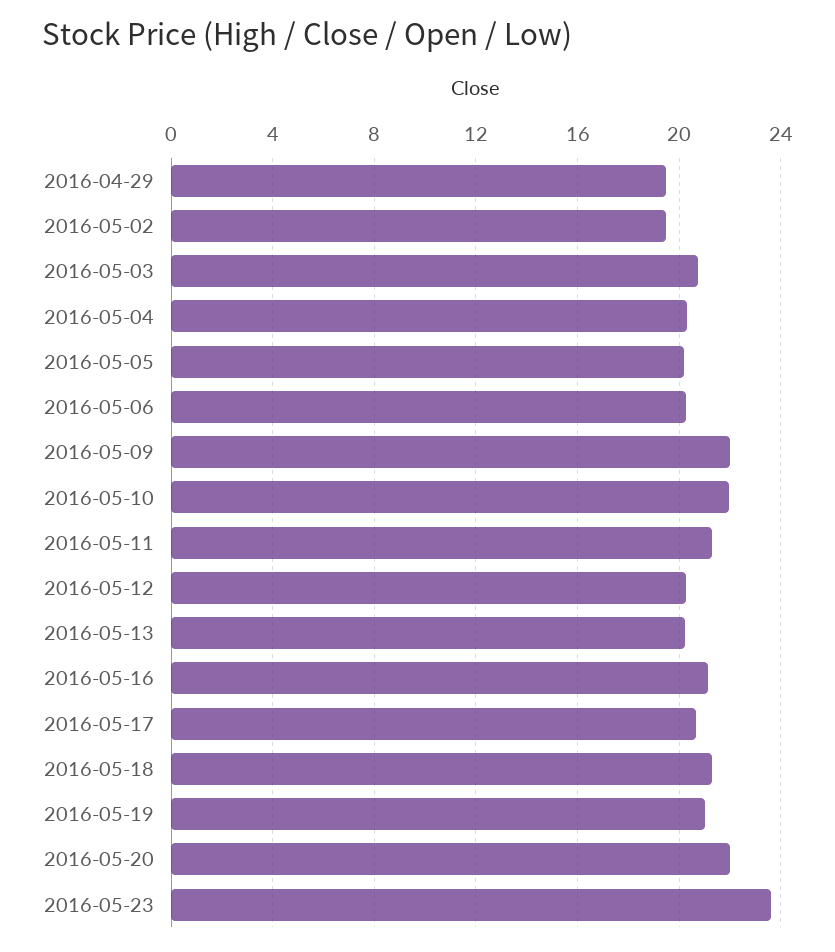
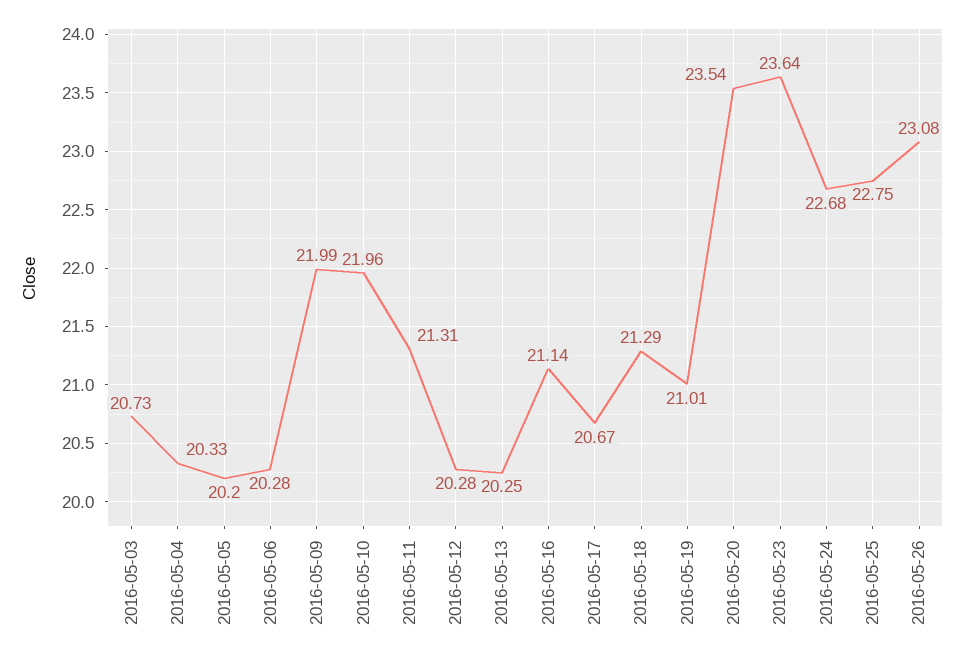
2016-04-29: 19.5 -> none
2016-05-02: 19.5 -> none
2016-05-20: 22 -> 23.54
2016-05-24: none -> 22.68
2016-05-25: none -> 22.75
2016-05-26: none -> 23.08

